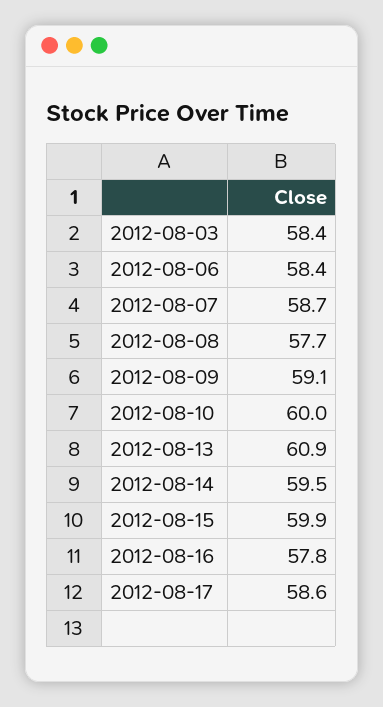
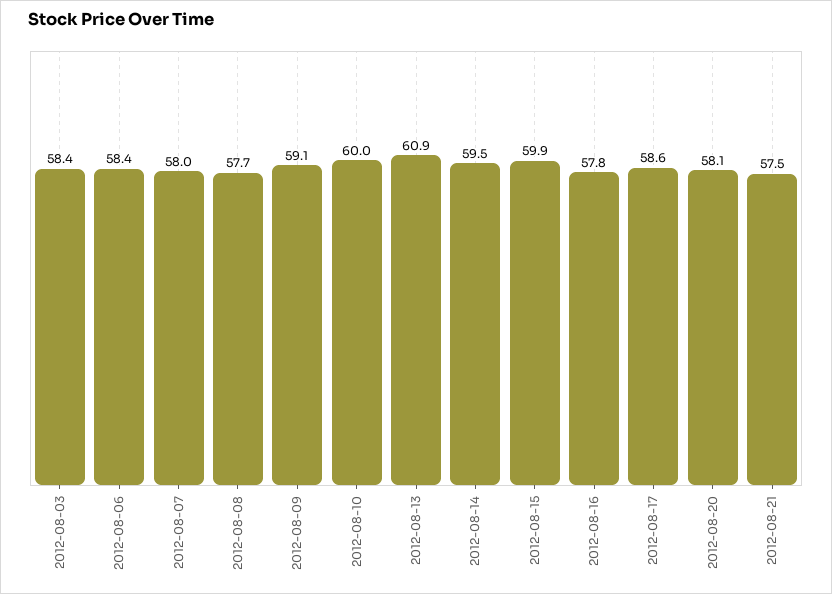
2012-08-07: 58.7 -> 58
2012-08-20: none -> 58.1
2012-08-21: none -> 57.5

